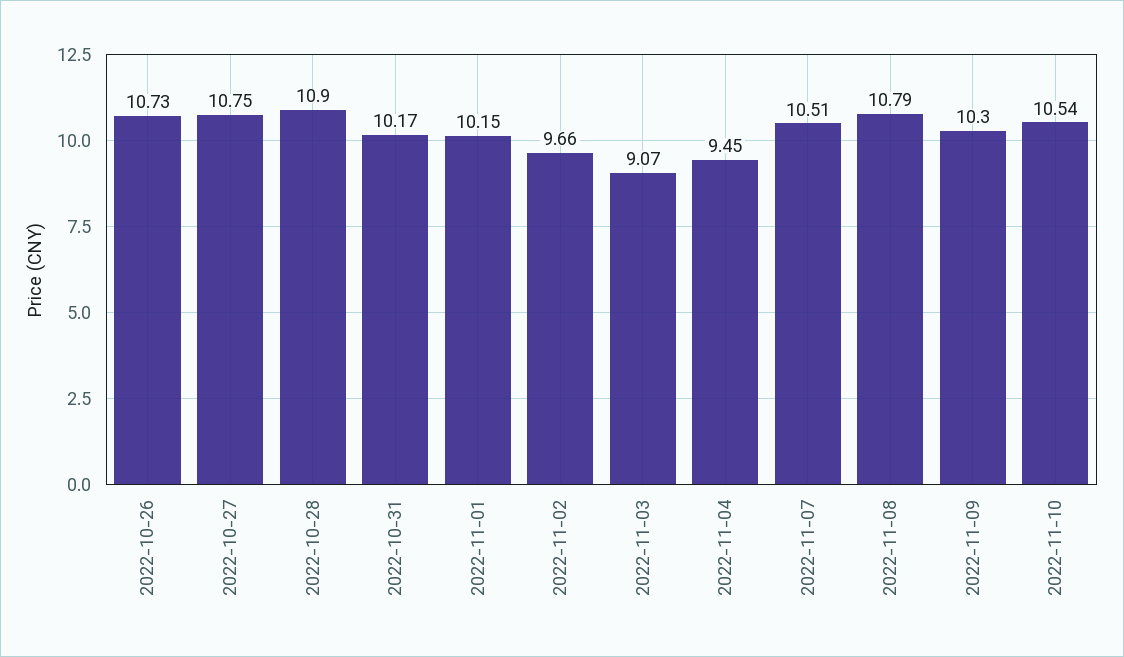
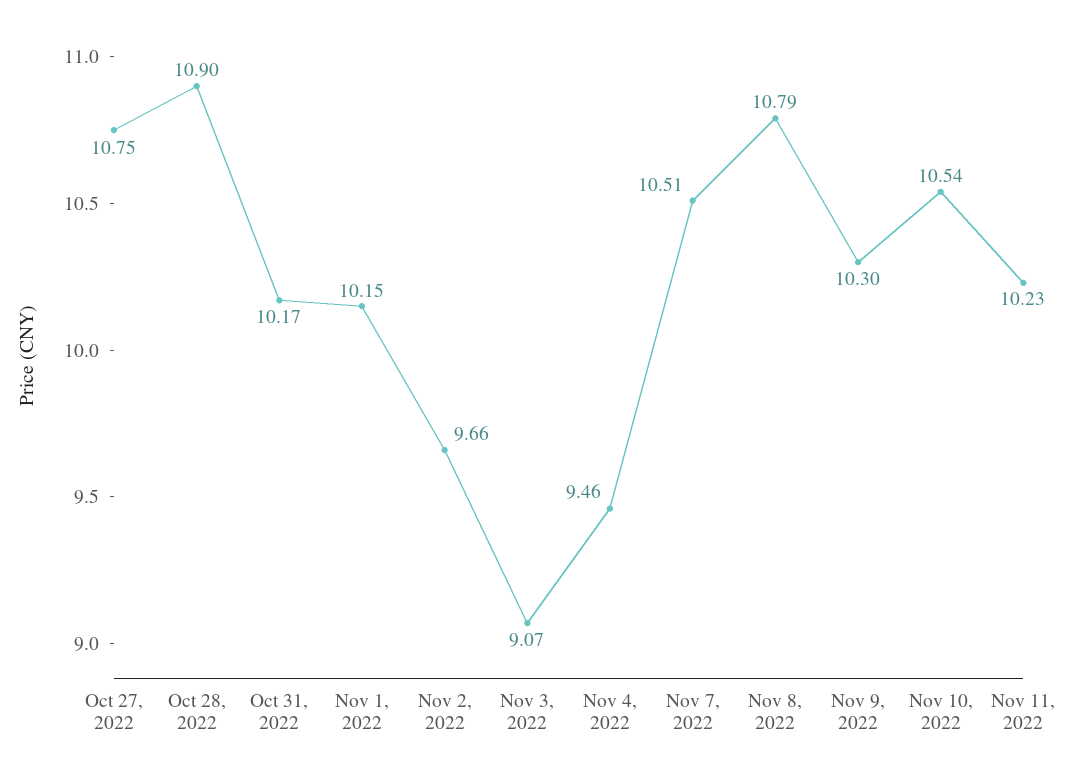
2022-10-26: 10.73 -> none
2022-11-04: 9.45 -> 9.46
Nov 11, 2022: none -> 10.23

